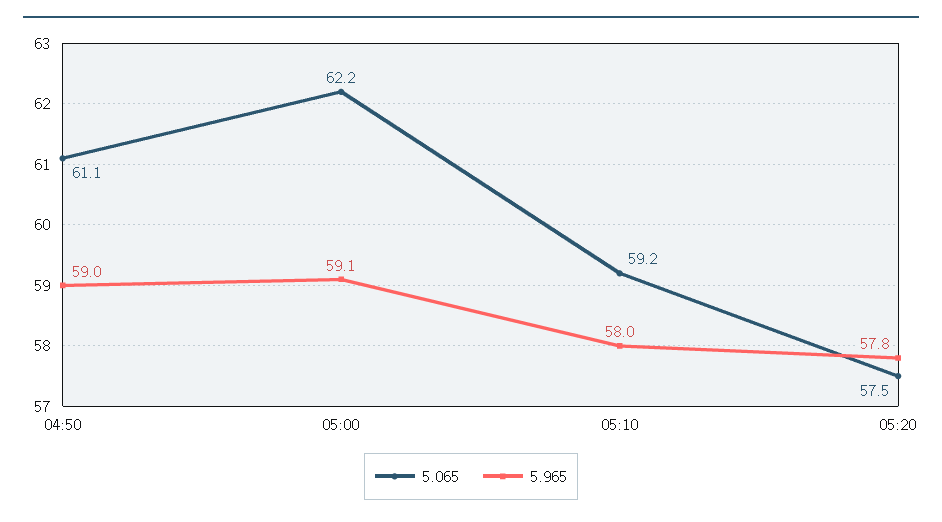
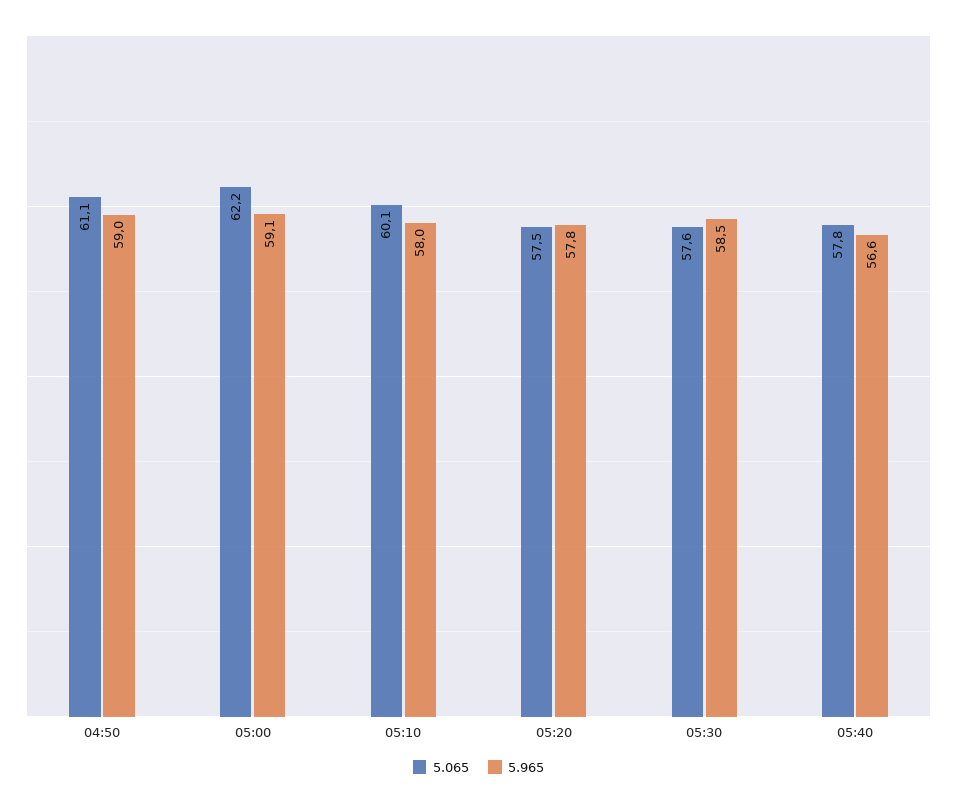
5.065, 05:10: 59.2 -> 60.1
5.065, 05:30: none -> 57.6
5.965, 05:30: none -> 58.5
5.065, 05:40: none -> 57.8
5.965, 05:40: none -> 56.6

